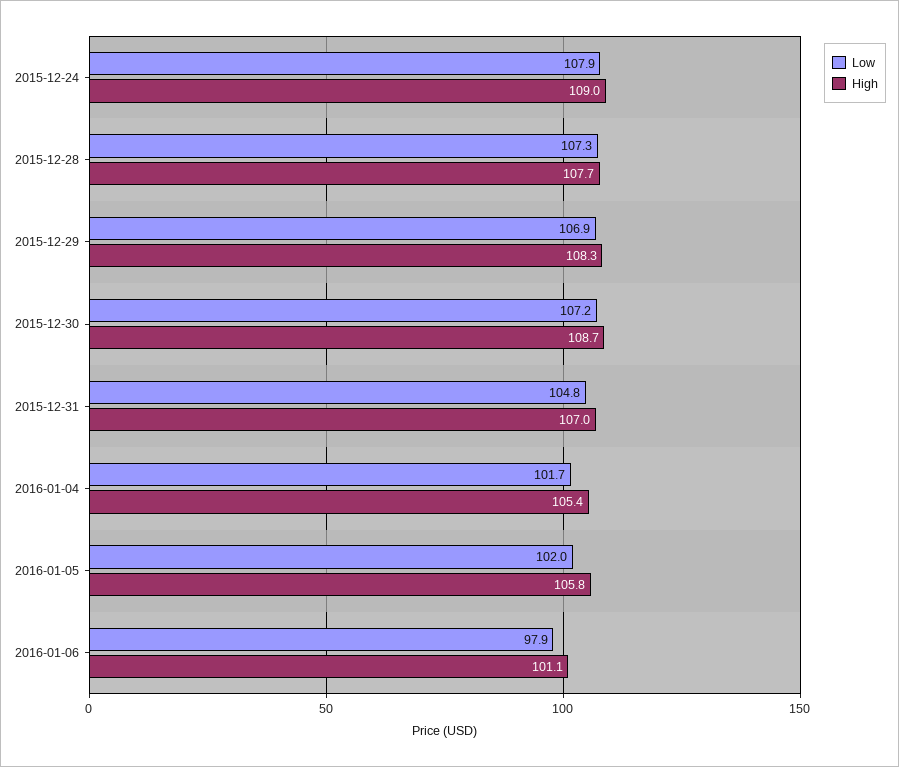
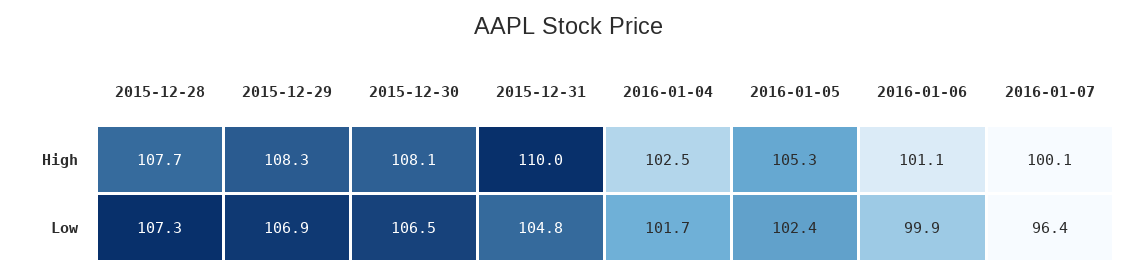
Low, 2015-12-24: 107.9 -> none
High, 2015-12-24: 109 -> none
Low, 2015-12-30: 107.2 -> 106.5
High, 2015-12-30: 108.7 -> 108.1
High, 2015-12-31: 107 -> 110
High, 2016-01-04: 105.4 -> 102.5
Low, 2016-01-05: 102 -> 102.4
High, 2016-01-05: 105.8 -> 105.3
Low, 2016-01-06: 97.9 -> 99.9
High, 2016-01-07: none -> 100.1
Low, 2016-01-07: none -> 96.4

